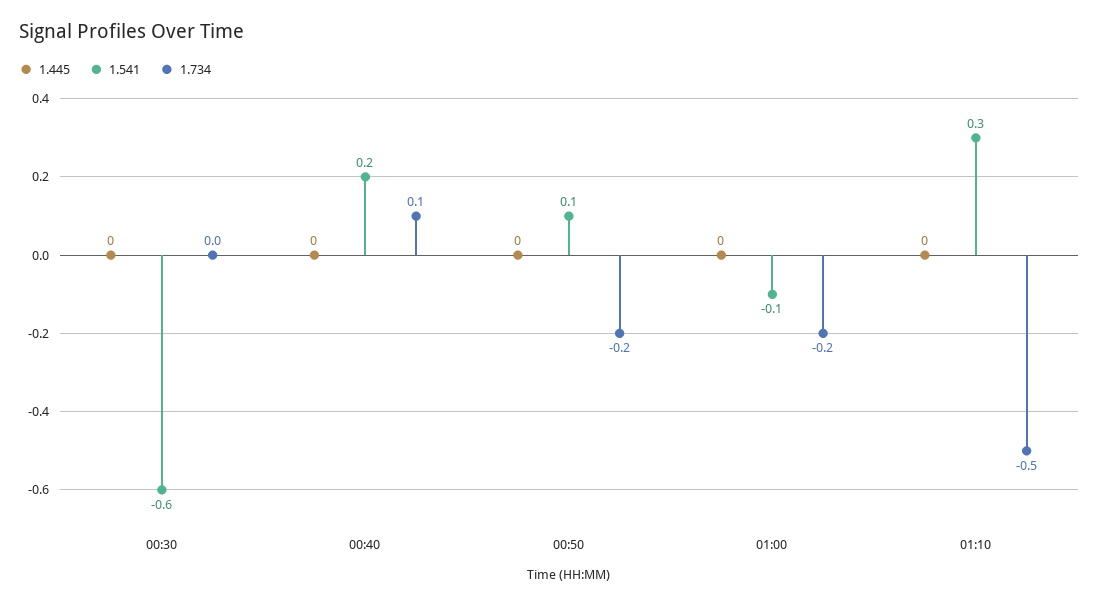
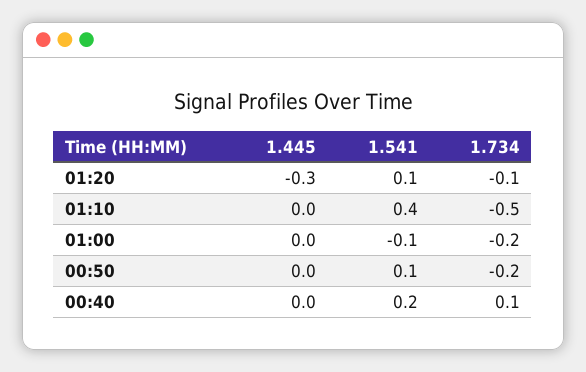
1.445, 00:30: 0 -> none
1.541, 00:30: -0.6 -> none
1.734, 00:30: 0 -> none
1.541, 01:10: 0.3 -> 0.4
1.445, 01:20: none -> -0.3
1.541, 01:20: none -> 0.1
1.734, 01:20: none -> -0.1

